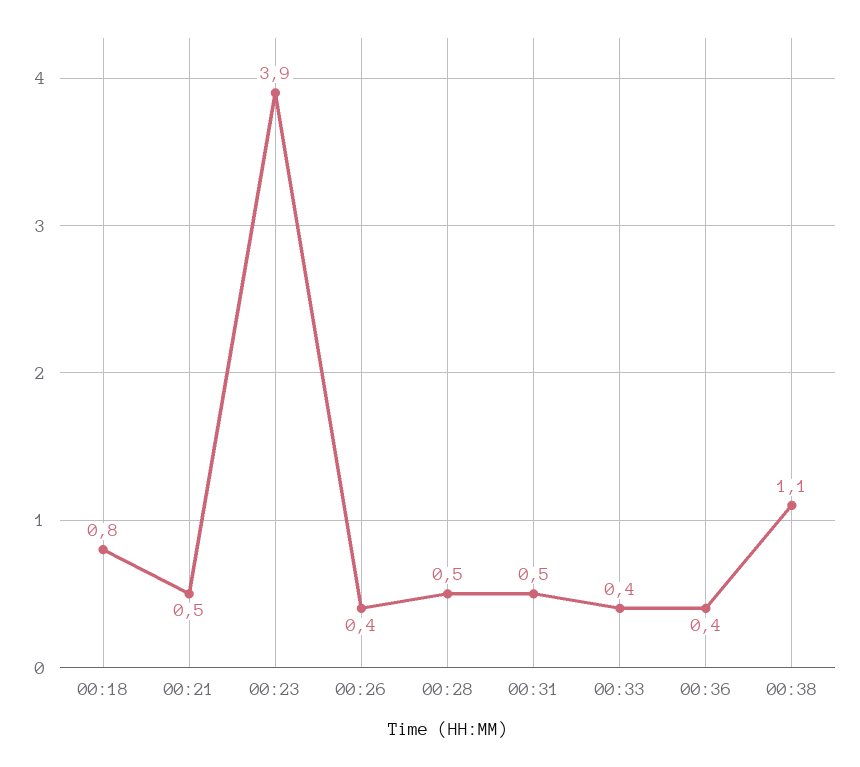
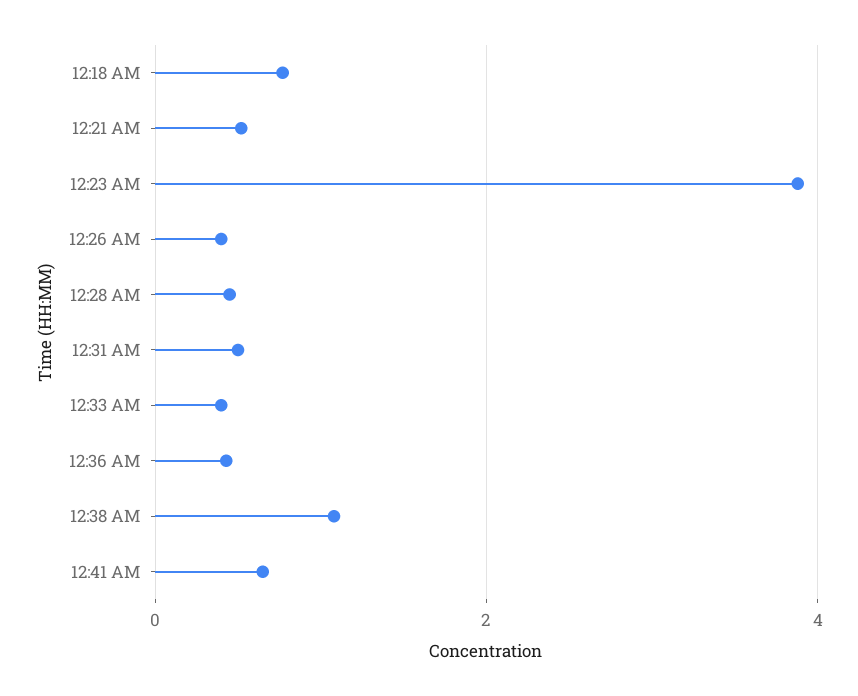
12:41 AM: none -> 0.6

